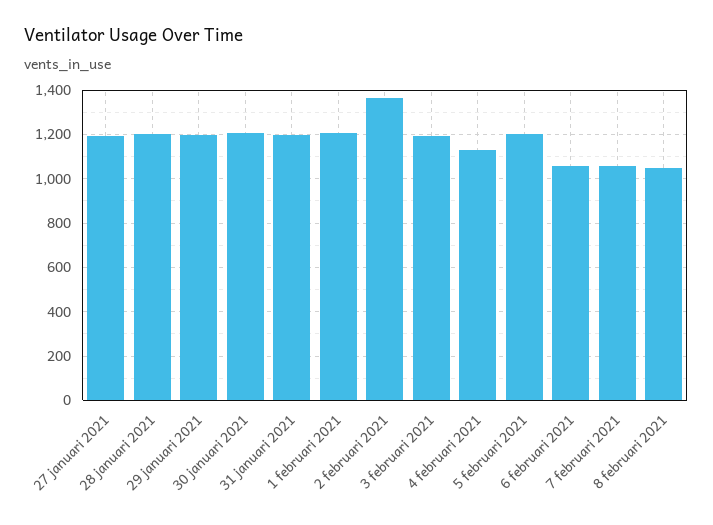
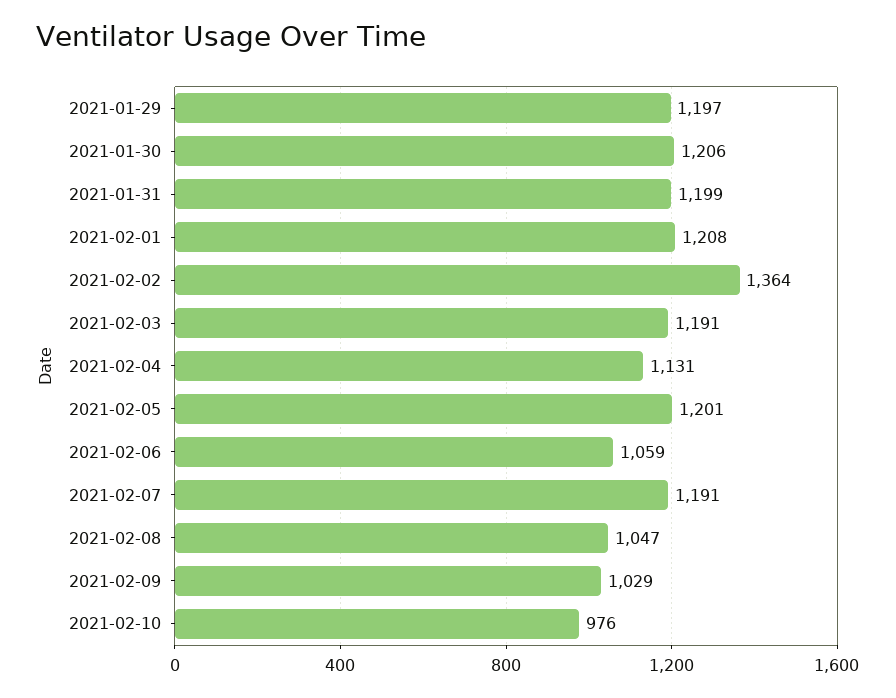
27 januari 2021: 1200 -> none
28 januari 2021: 1200 -> none
7 februari 2021: 1050 -> 1191
2021-02-09: none -> 1029
2021-02-10: none -> 976

